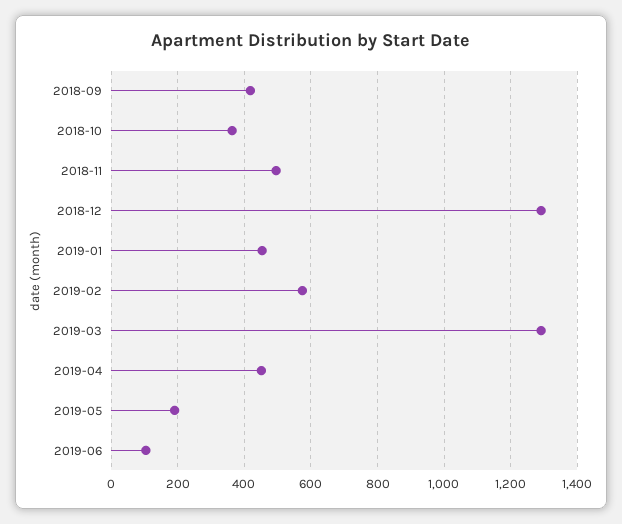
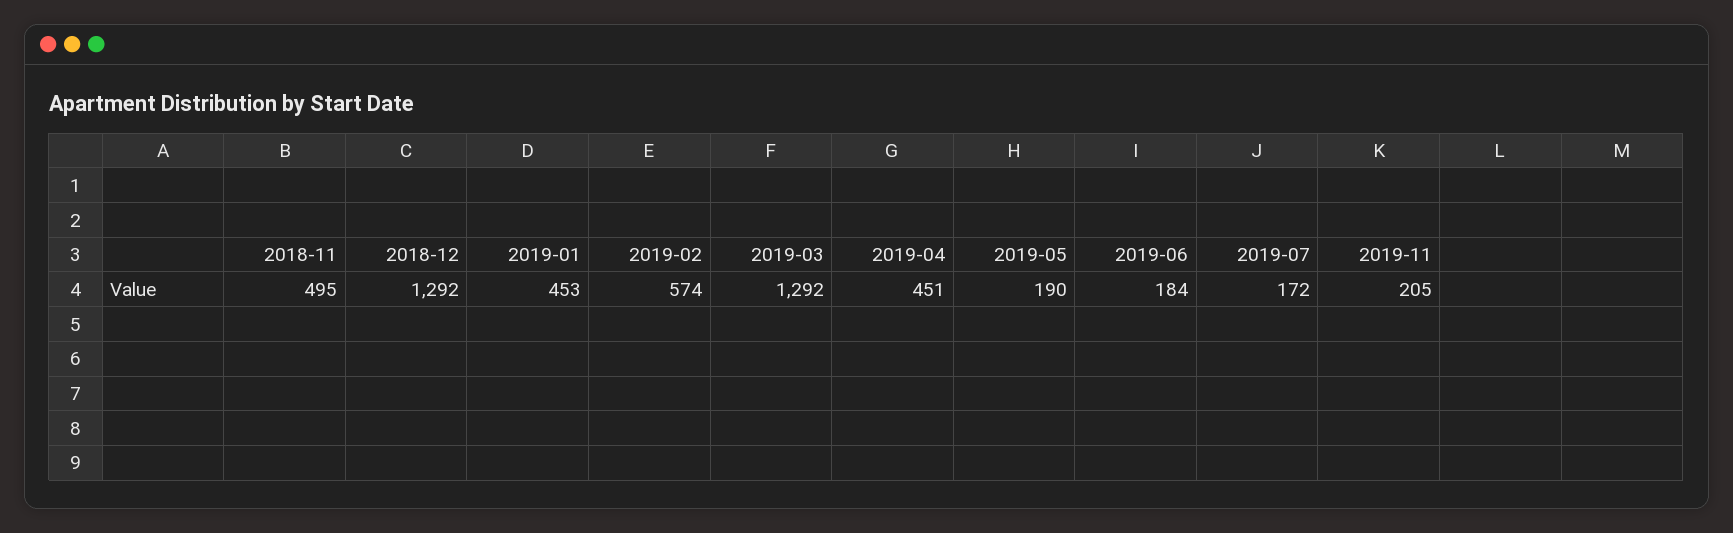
2018-09: 420 -> none
2018-10: 360 -> none
2019-06: 100 -> 184
2019-07: none -> 172
2019-11: none -> 205

